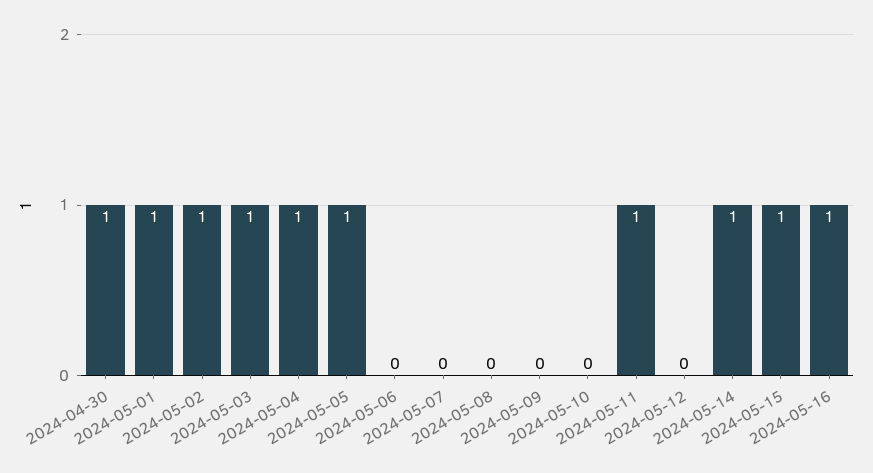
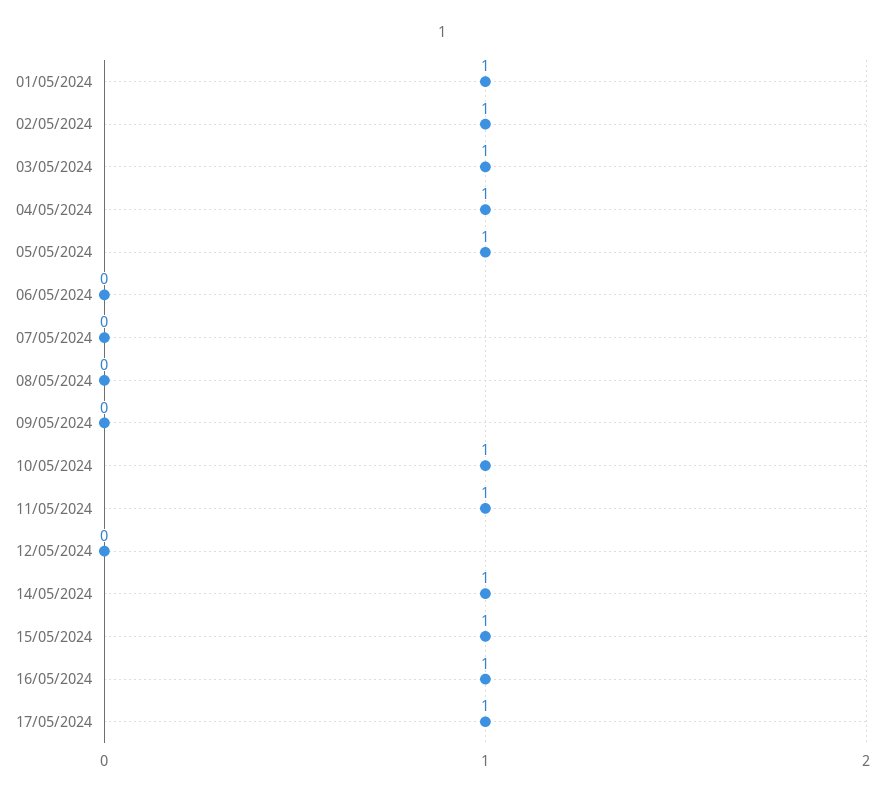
2024-04-30: 1 -> none
2024-05-10: 0 -> 1
17/05/2024: none -> 1

